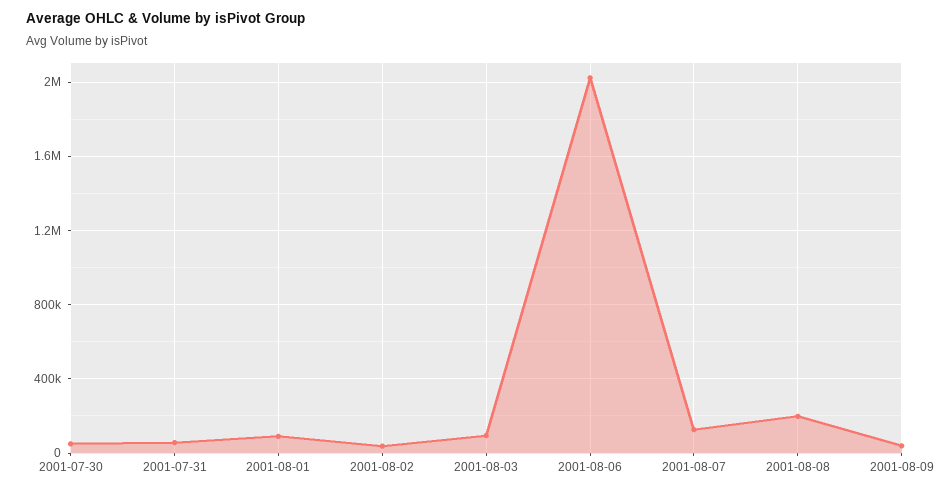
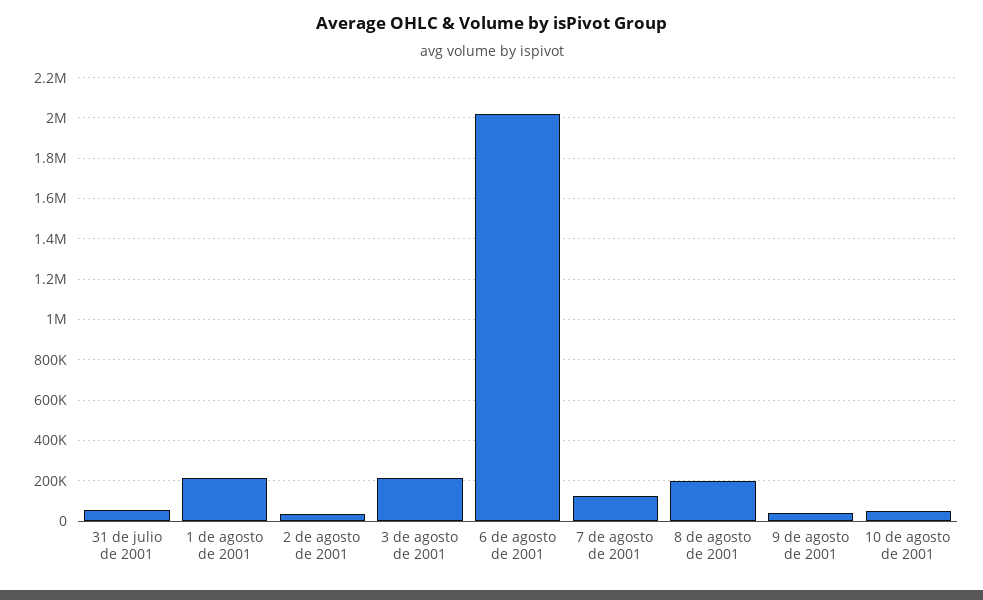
2001-07-30: 50000 -> none
2001-08-01: 100000 -> 200000
2001-08-03: 100000 -> 200000
10 de agosto de 2001: none -> 50000

